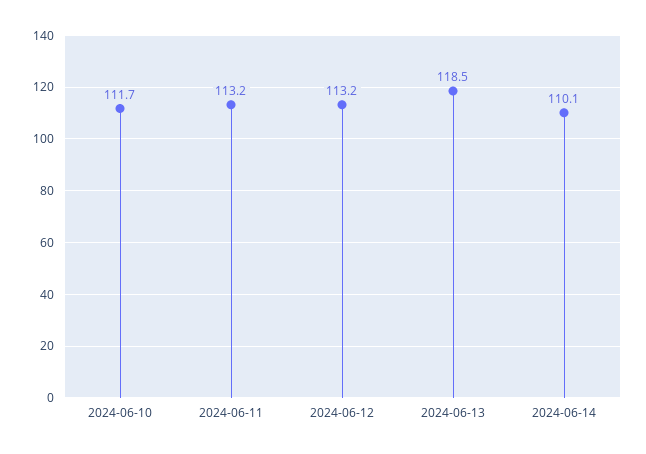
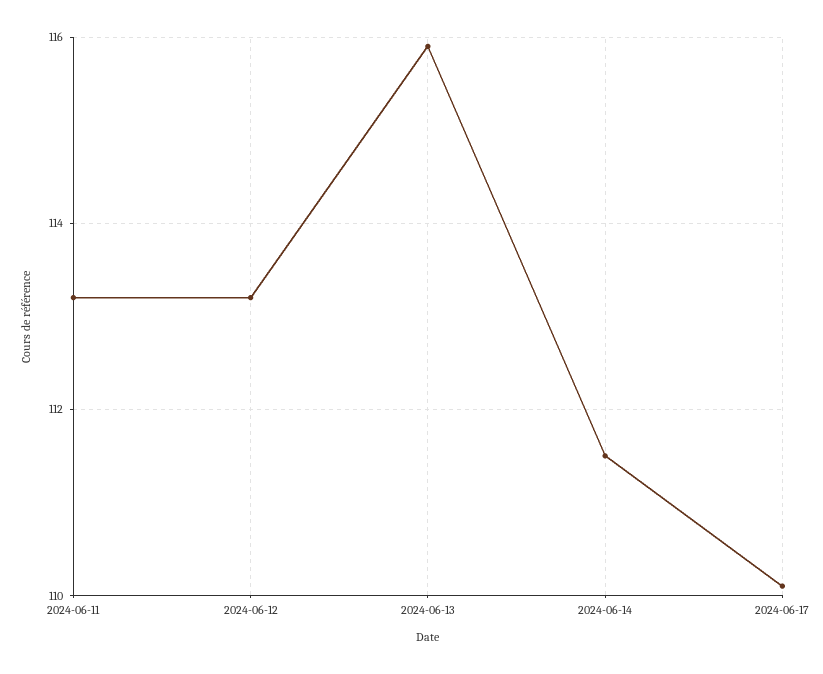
2024-06-10: 111.7 -> none
2024-06-13: 118.5 -> 116
2024-06-14: 110.1 -> 111.5
2024-06-17: none -> 110

